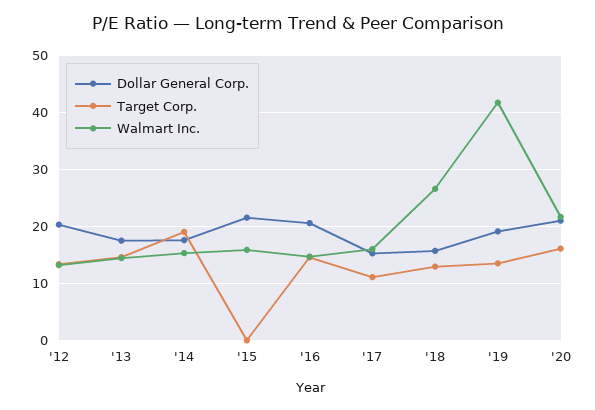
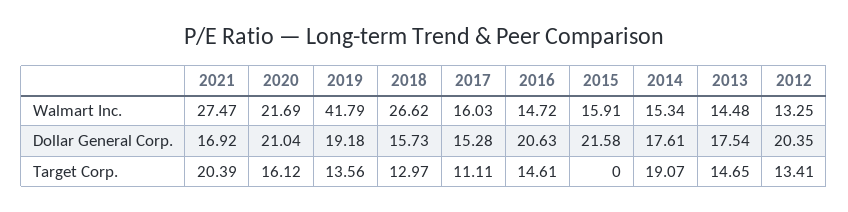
Walmart Inc., 2021: none -> 27.47
Dollar General Corp., 2021: none -> 16.92
Target Corp., 2021: none -> 20.39

